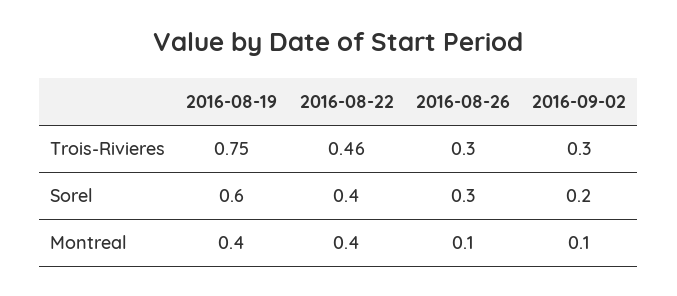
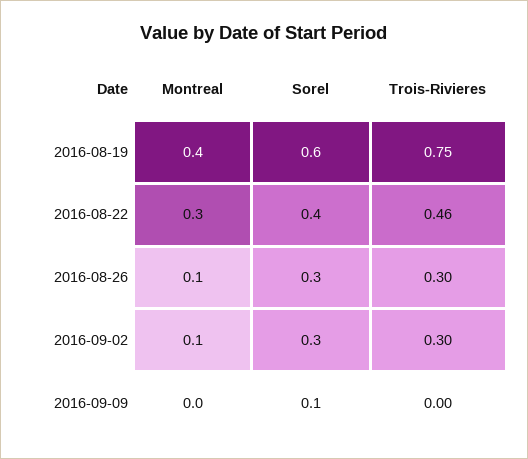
2016-09-02, Sorel: 0.2 -> 0.3
2016-08-22, Montreal: 0.4 -> 0.3
2016-09-09, Montreal: none -> 0
2016-09-09, Sorel: none -> 0.1
2016-09-09, Trois-Rivieres: none -> 0

